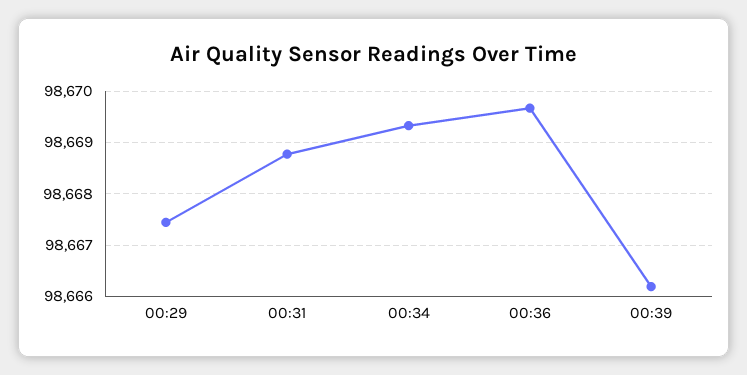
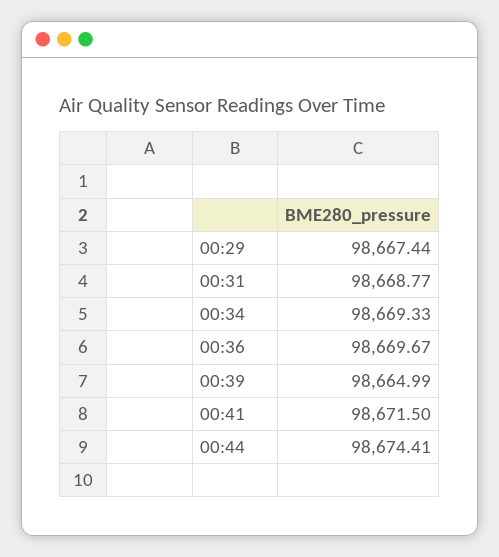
00:39: 98666.2 -> 98664.99
00:41: none -> 98671.5
00:44: none -> 98674.41

